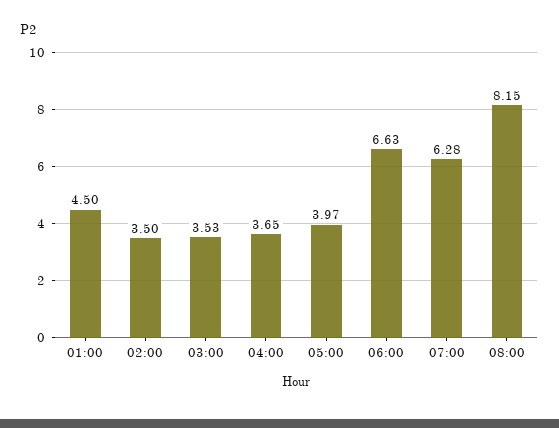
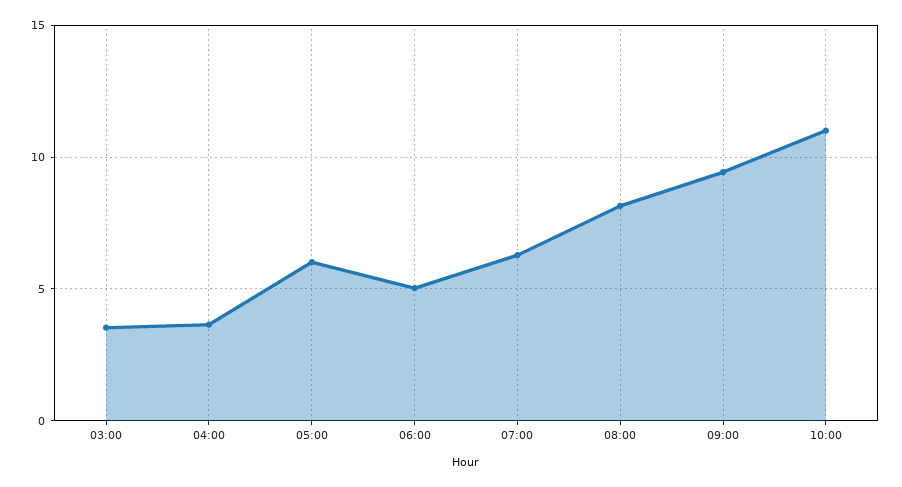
01:00: 4.5 -> none
02:00: 3.5 -> none
05:00: 3.97 -> 6
06:00: 6.63 -> 5
09:00: none -> 9.5
10:00: none -> 11

